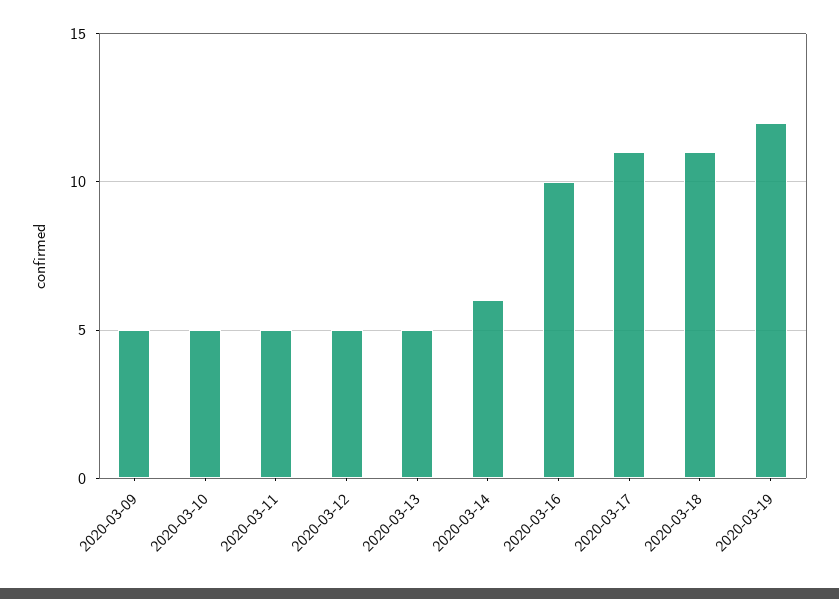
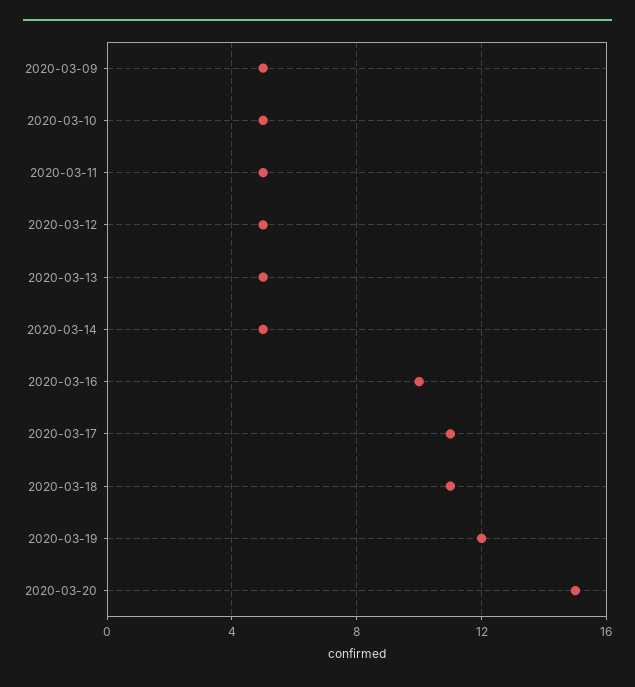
2020-03-14: 6 -> 5
2020-03-20: none -> 15

